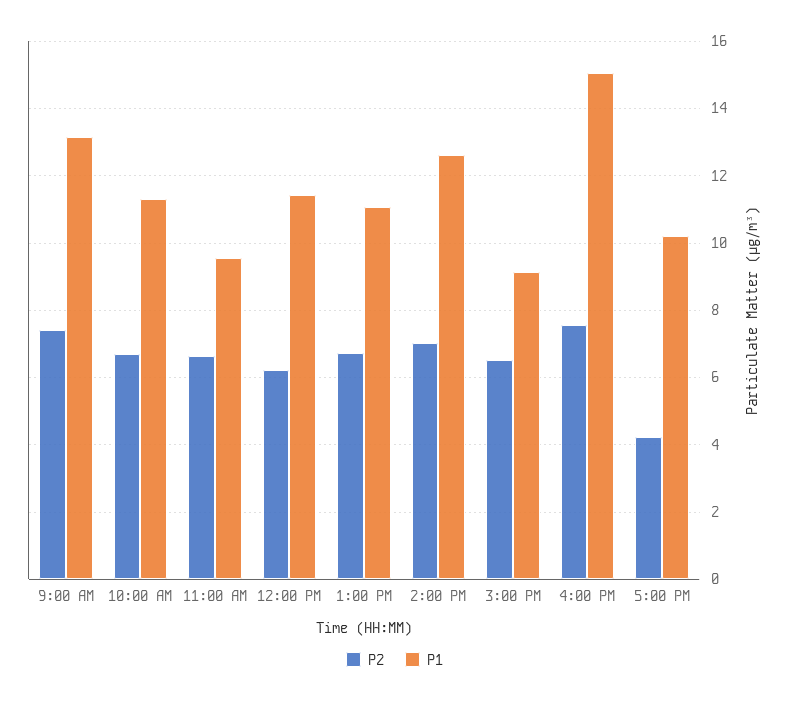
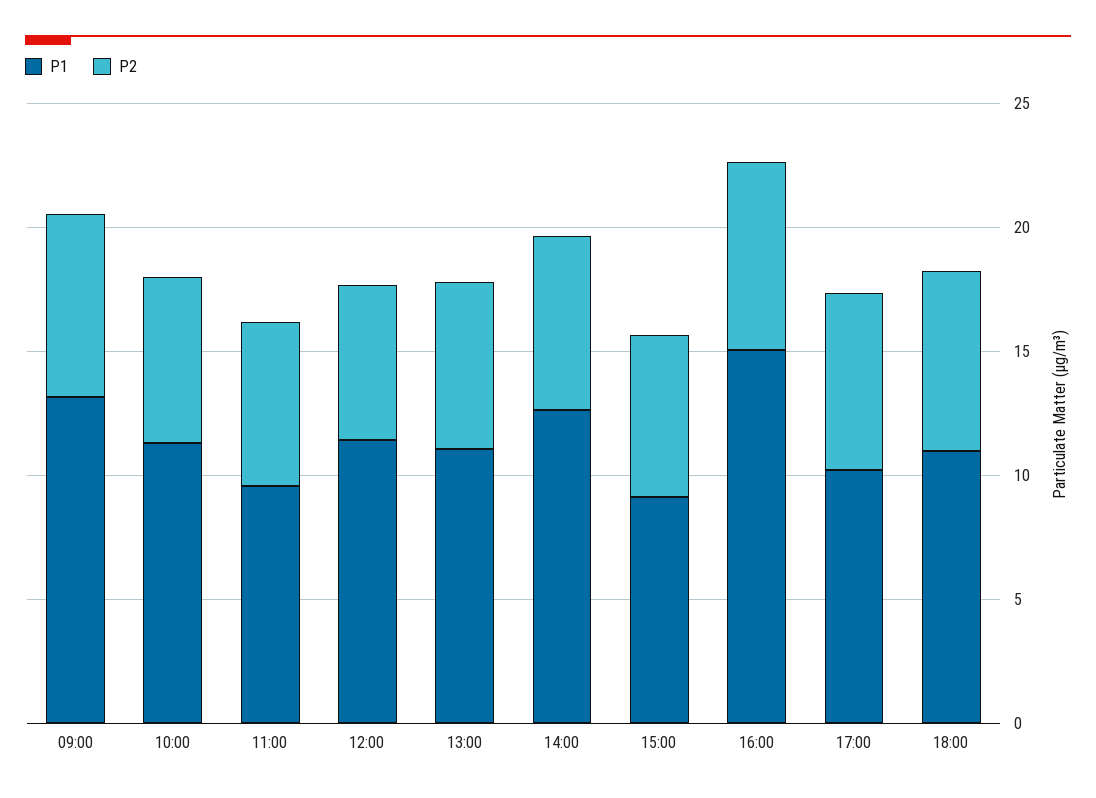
P2, 5:00 PM: 4.2 -> 7
P1, 18:00: none -> 11
P2, 18:00: none -> 7

